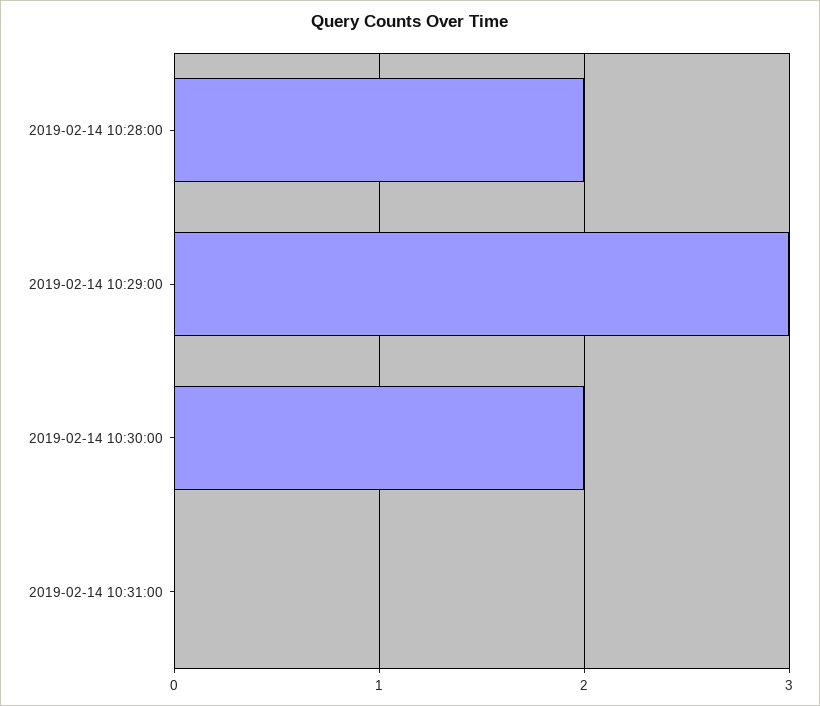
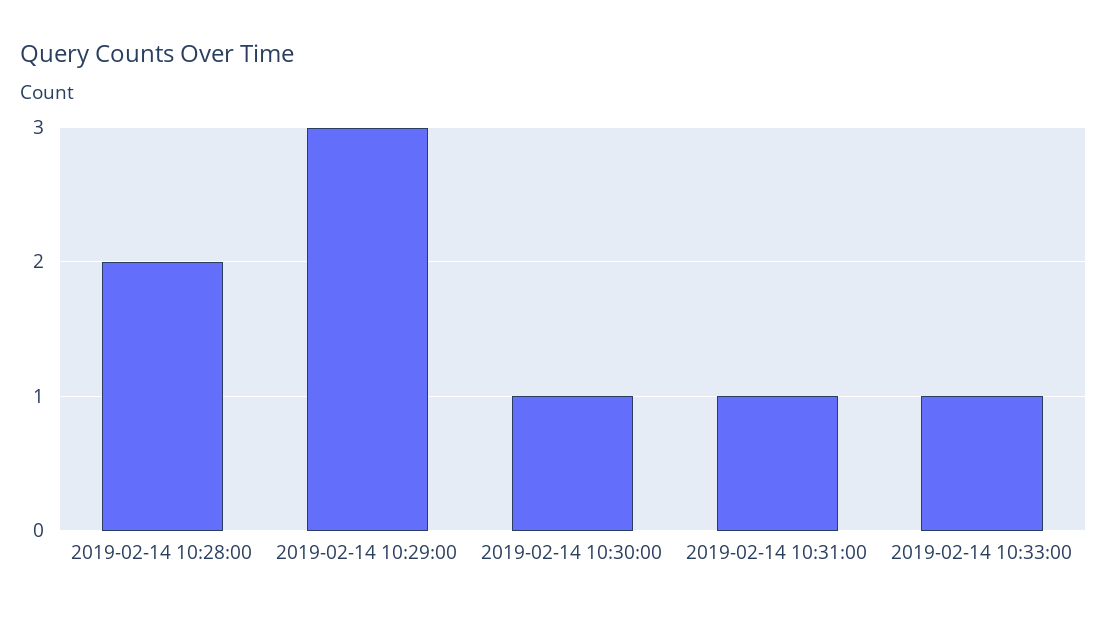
2019-02-14 10:30:00: 2 -> 1
2019-02-14 10:31:00: 0 -> 1
2019-02-14 10:33:00: none -> 1

